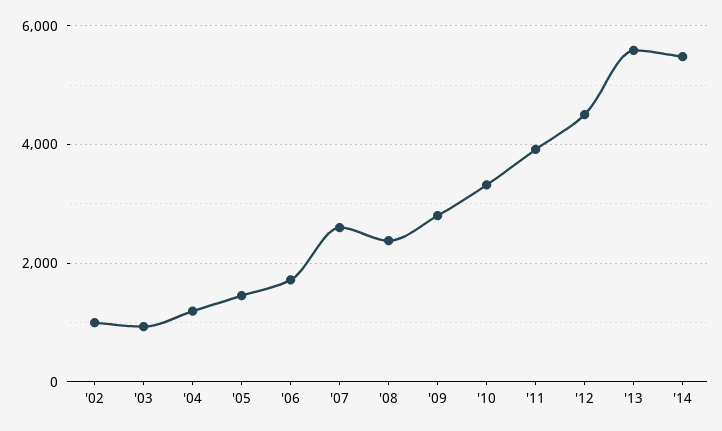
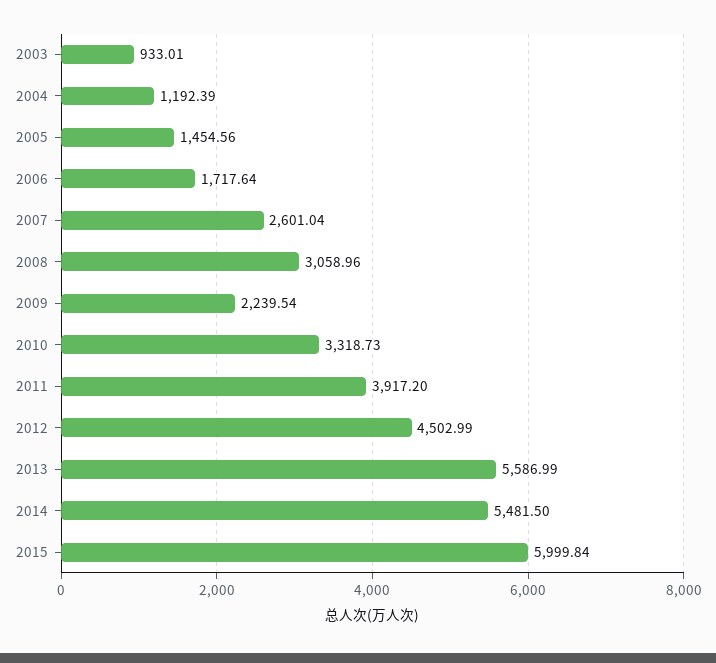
'02: 1000 -> none
'08: 2400 -> 3058.96
'09: 2800 -> 2239.54
2015: none -> 5999.84

